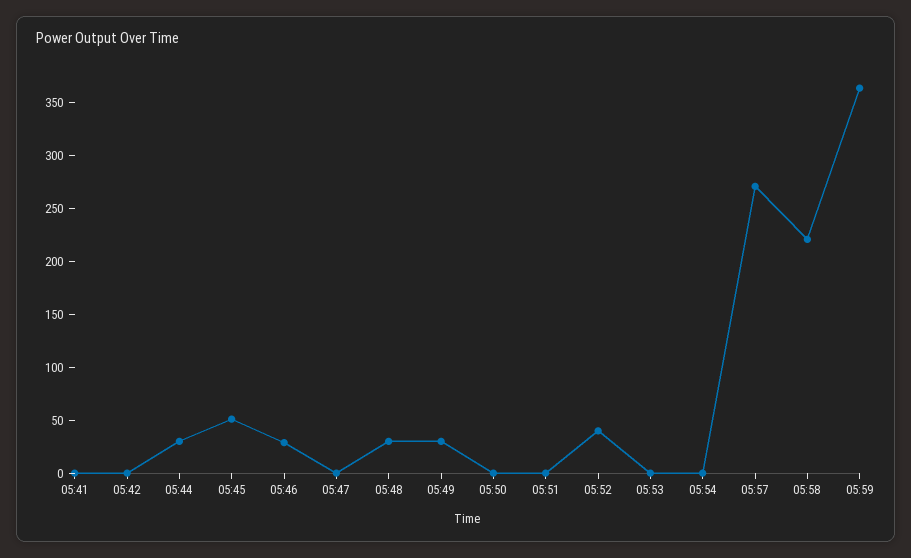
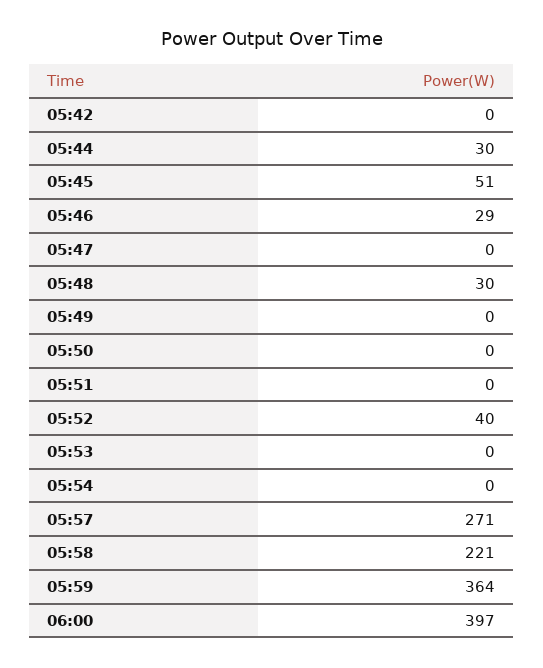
05:41: 0 -> none
05:49: 30 -> 0
06:00: none -> 397

